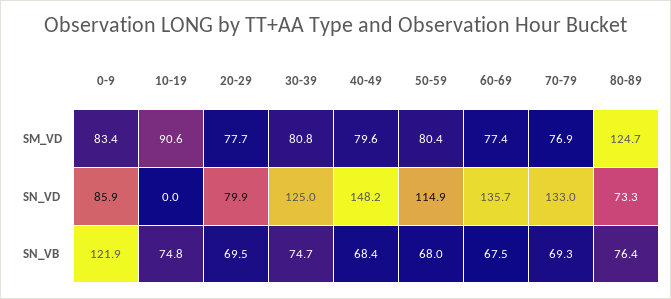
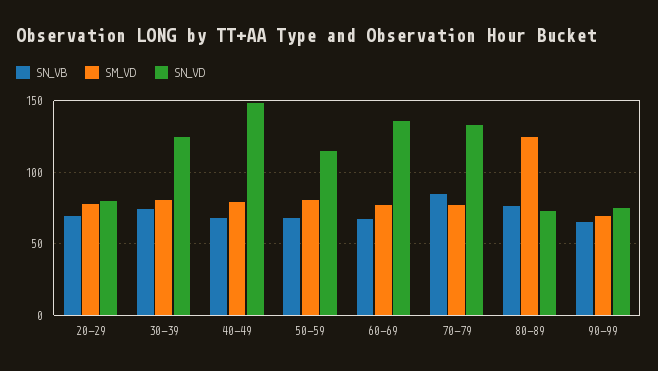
SM_VD, 0-9: 83.4 -> none
SM_VD, 10-19: 90.6 -> none
SN_VD, 0-9: 85.9 -> none
SN_VD, 10-19: 0 -> none
SN_VB, 0-9: 121.9 -> none
SN_VB, 10-19: 74.8 -> none
SN_VB, 70-79: 69.3 -> 85
SN_VB, 90-99: none -> 65
SM_VD, 90-99: none -> 70
SN_VD, 90-99: none -> 75

